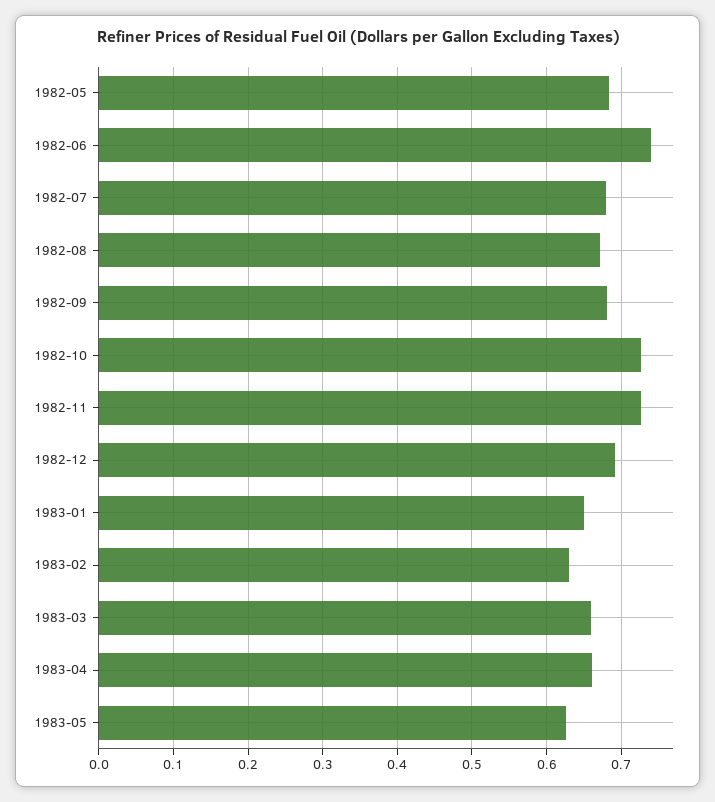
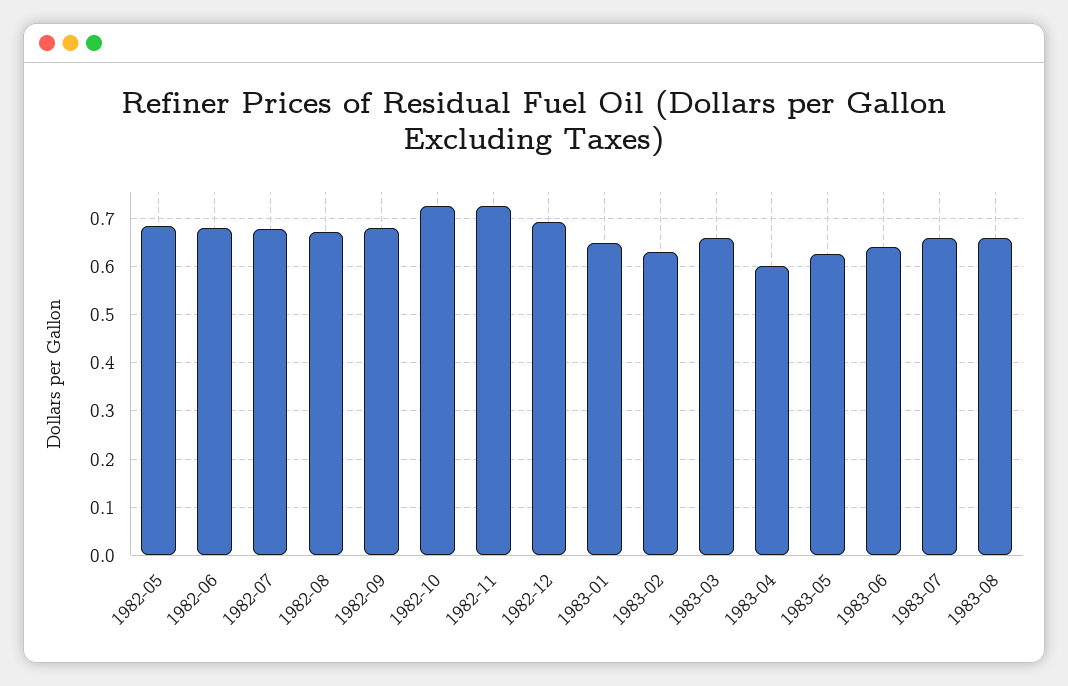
1982-06: 0.74 -> 0.68
1983-04: 0.66 -> 0.6
1983-06: none -> 0.64
1983-07: none -> 0.66
1983-08: none -> 0.66

